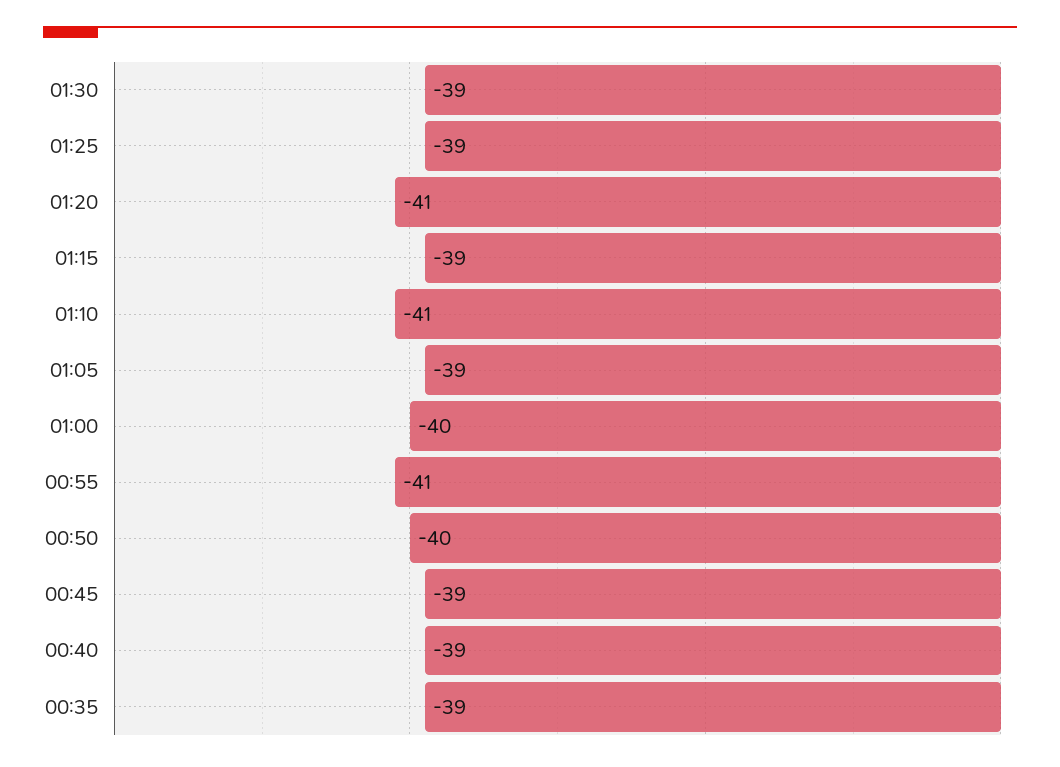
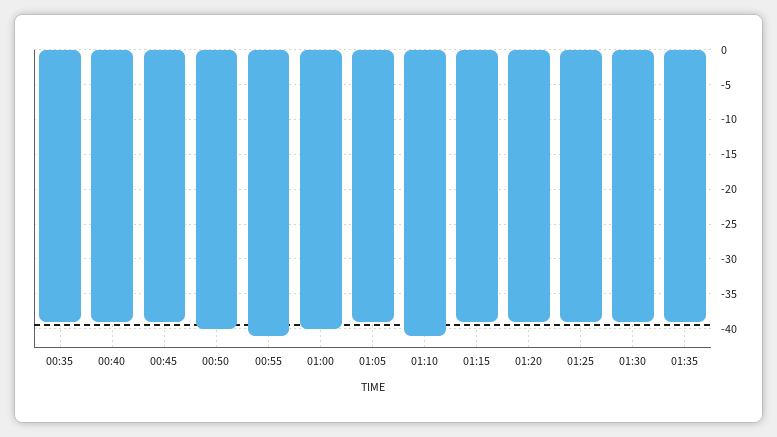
01:20: -41 -> -39
01:35: none -> -39

